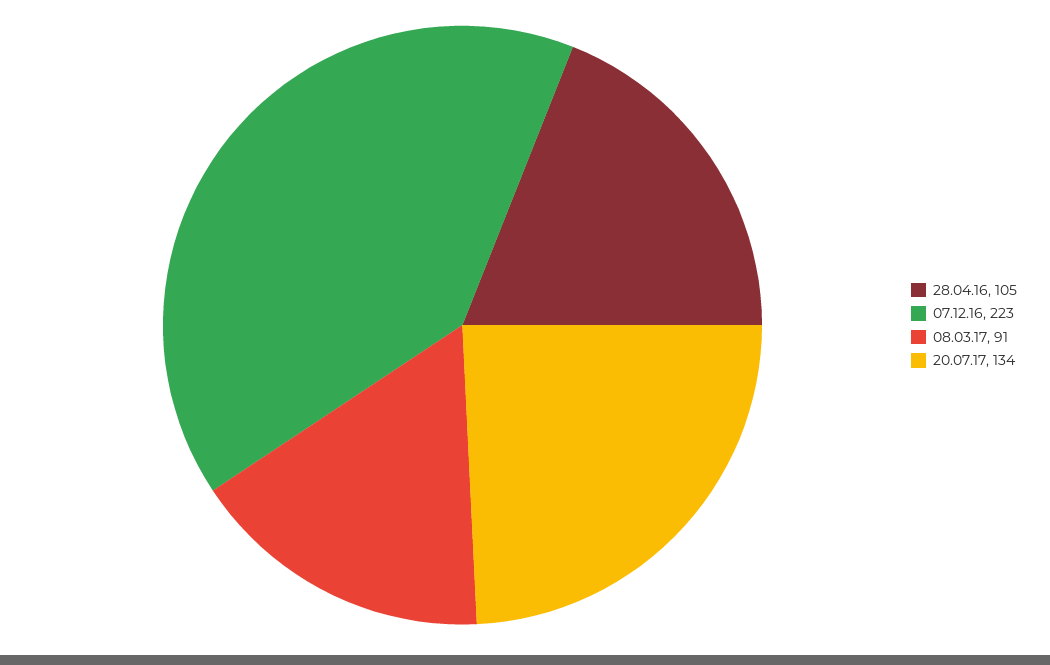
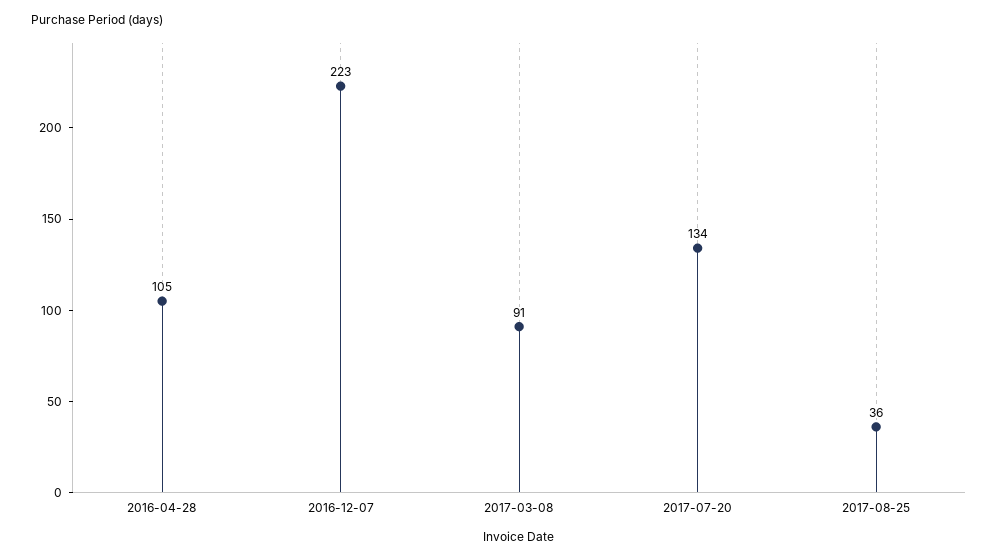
2017-08-25: none -> 36

